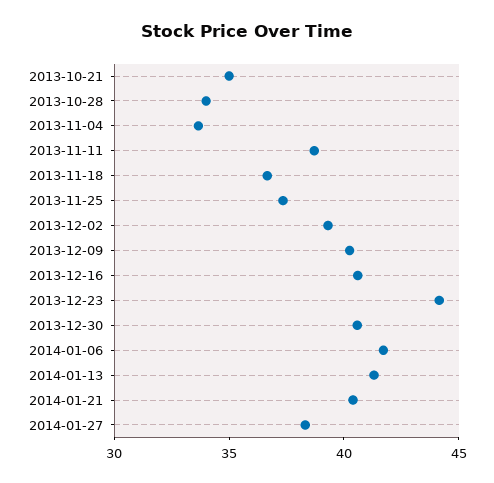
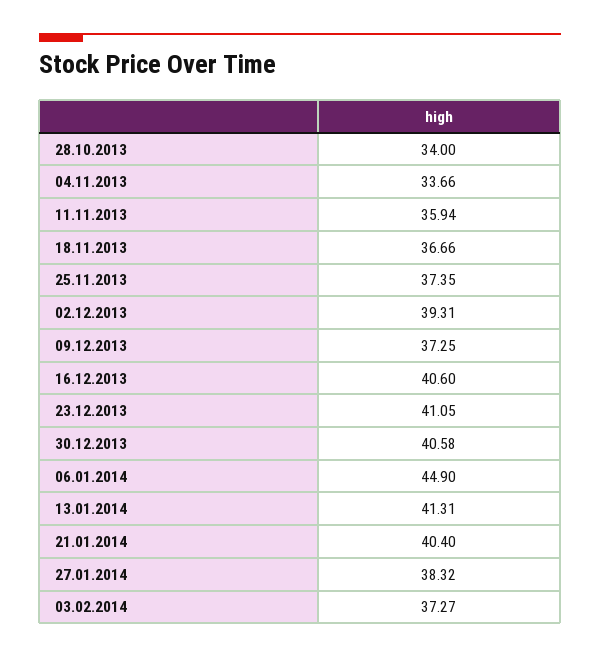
2013-10-21: 35 -> none
2013-11-11: 39 -> 35.94
2013-12-09: 40 -> 37.25
2013-12-23: 44 -> 41.05
2014-01-06: 42 -> 44.9
03.02.2014: none -> 37.27

